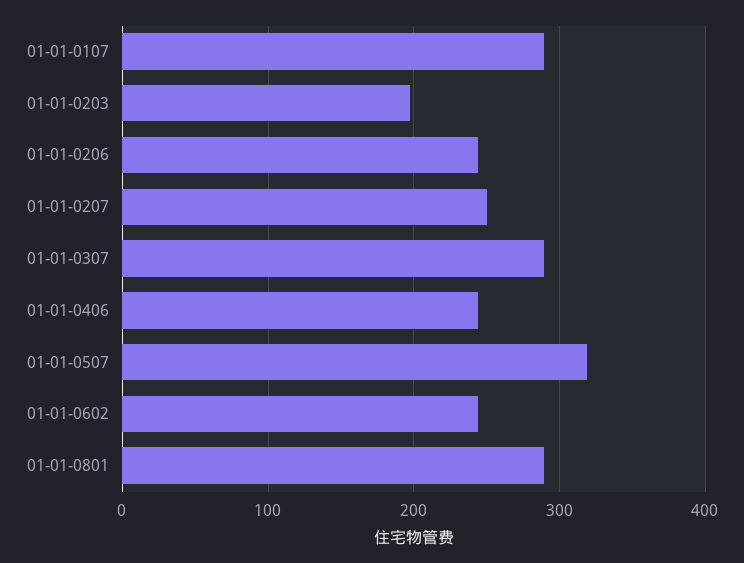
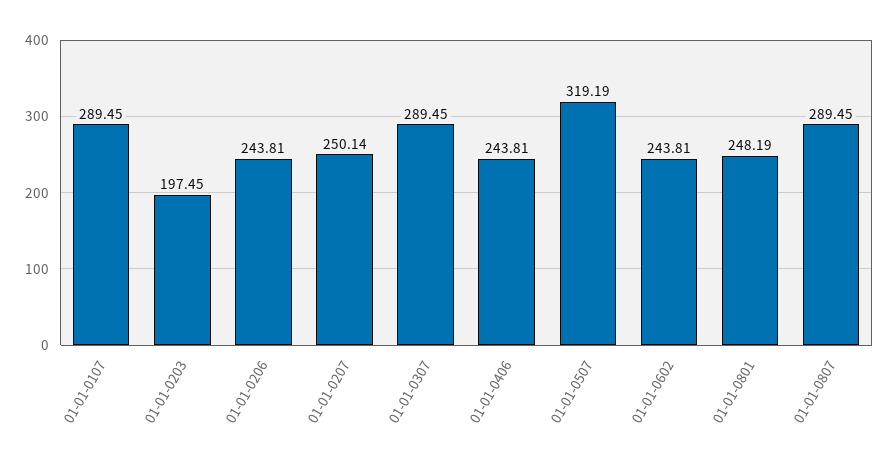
01-01-0801: 290 -> 248.19
01-01-0807: none -> 289.45

